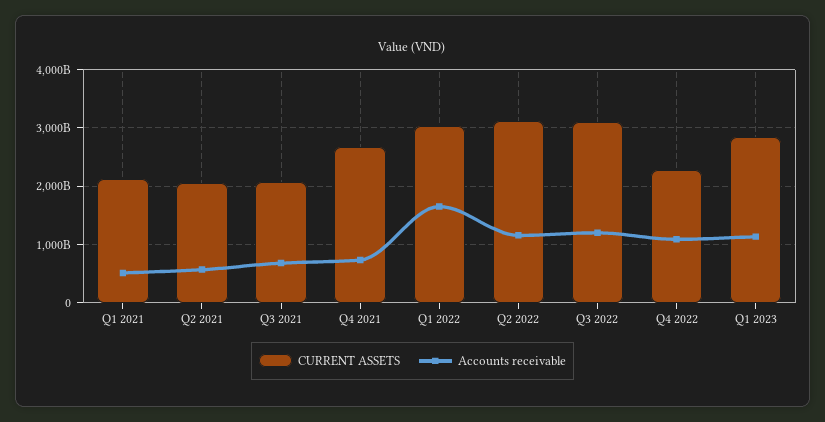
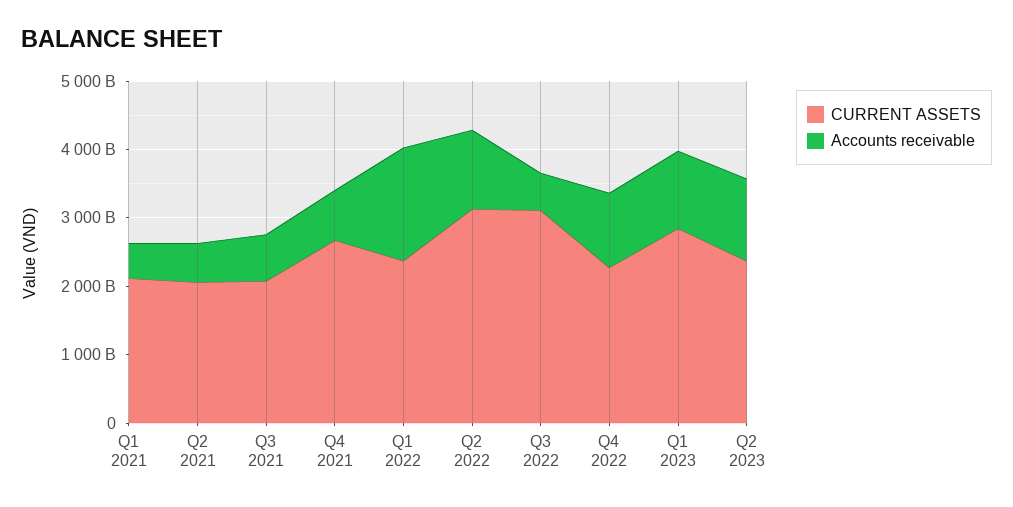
CURRENT ASSETS, Q1 2022: 3000000000000 -> 2400000000000
Accounts receivable, Q3 2022: 1200000000000 -> 600000000000
CURRENT ASSETS, Q2 2023: none -> 2400000000000
Accounts receivable, Q2 2023: none -> 1200000000000

